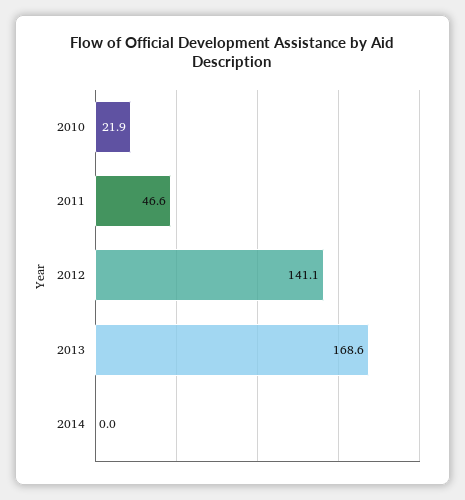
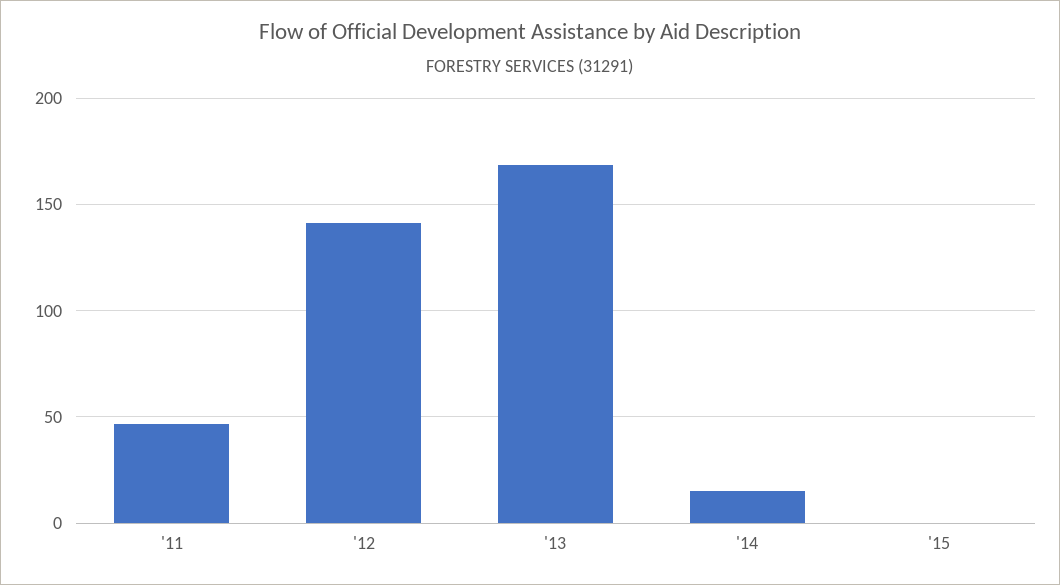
2010: 21.9 -> none
2014: 0 -> 15
'15: none -> 0

